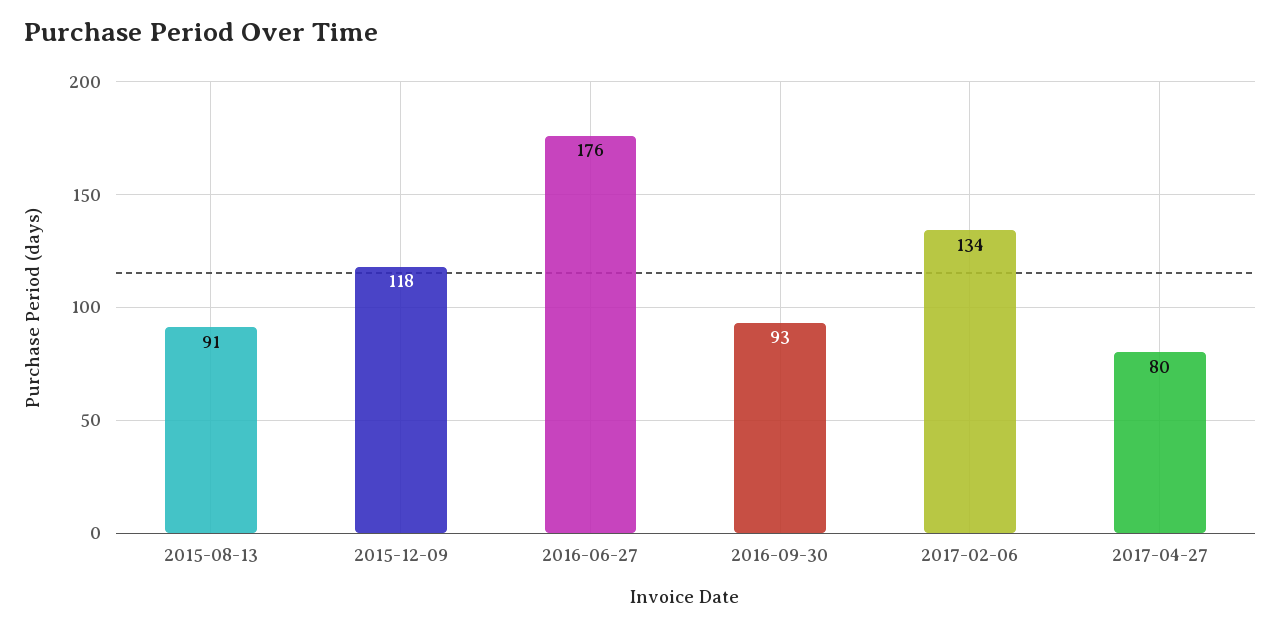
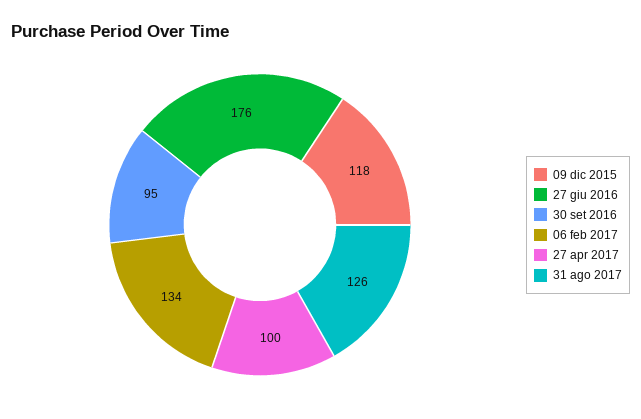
2015-08-13: 91 -> none
2016-09-30: 93 -> 95
2017-04-27: 80 -> 100
31 ago 2017: none -> 126

